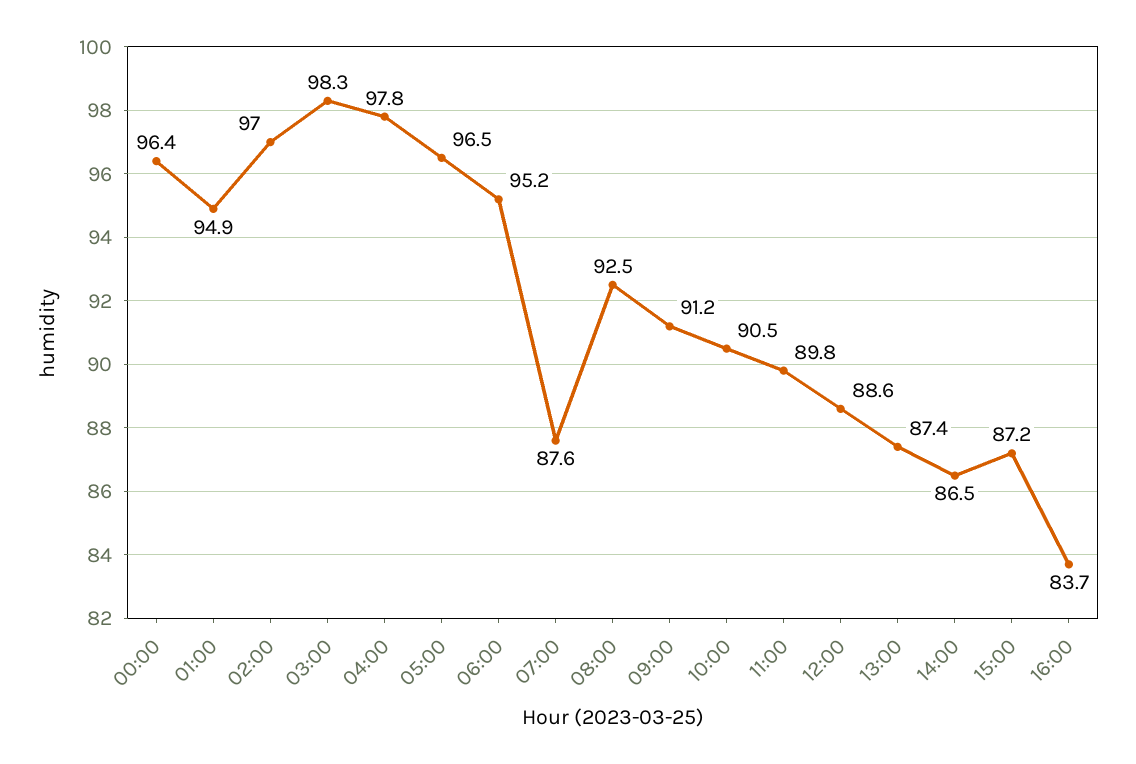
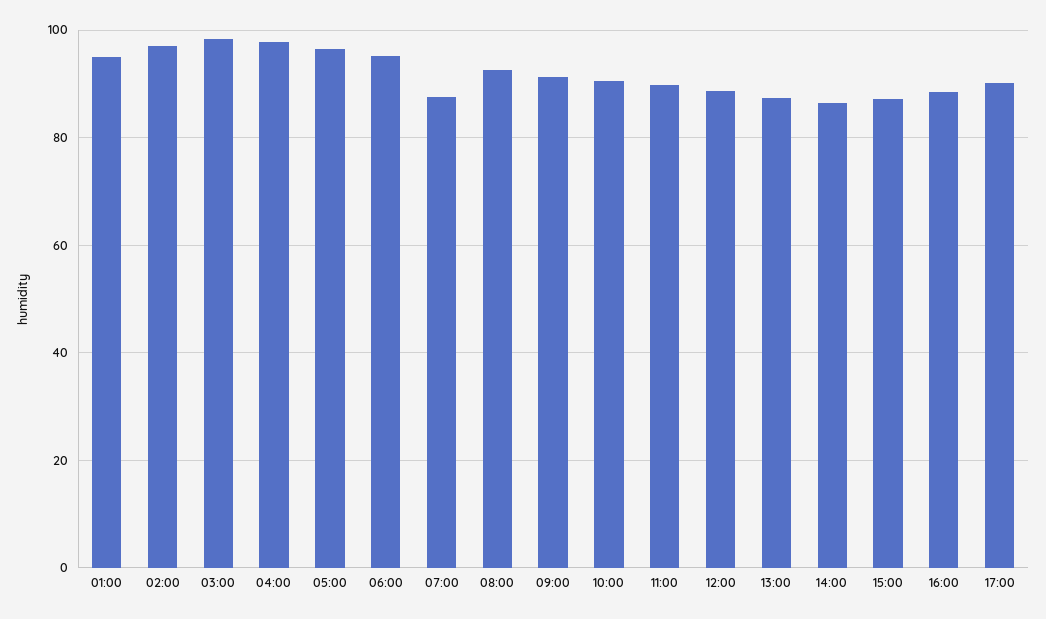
00:00: 96.4 -> none
16:00: 83.7 -> 88
17:00: none -> 90

